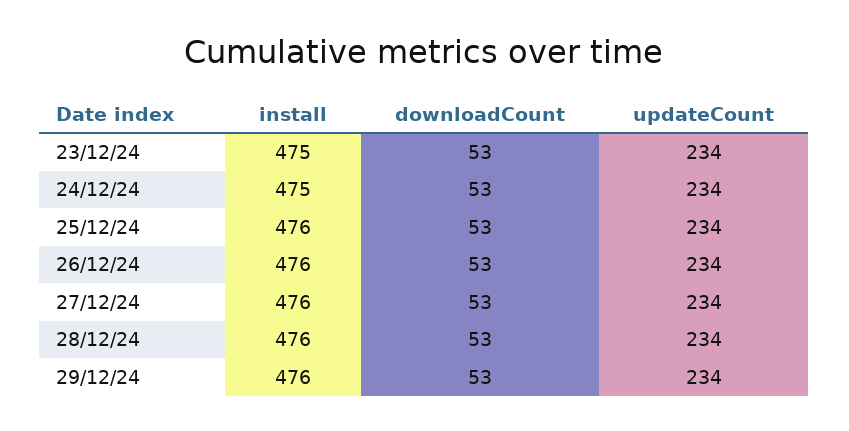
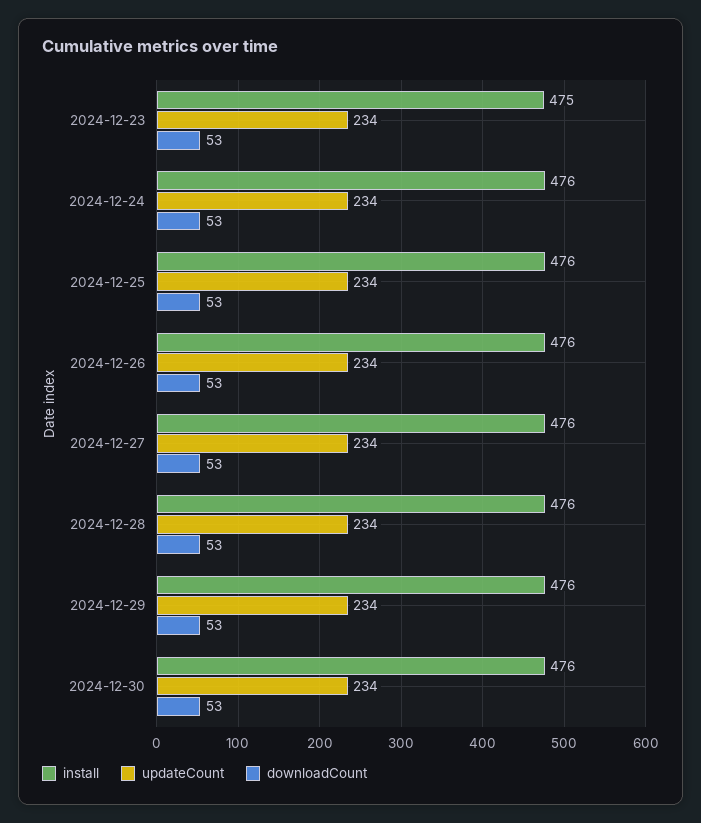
install, 24/12/24: 475 -> 476
install, 2024-12-30: none -> 476
updateCount, 2024-12-30: none -> 234
downloadCount, 2024-12-30: none -> 53

